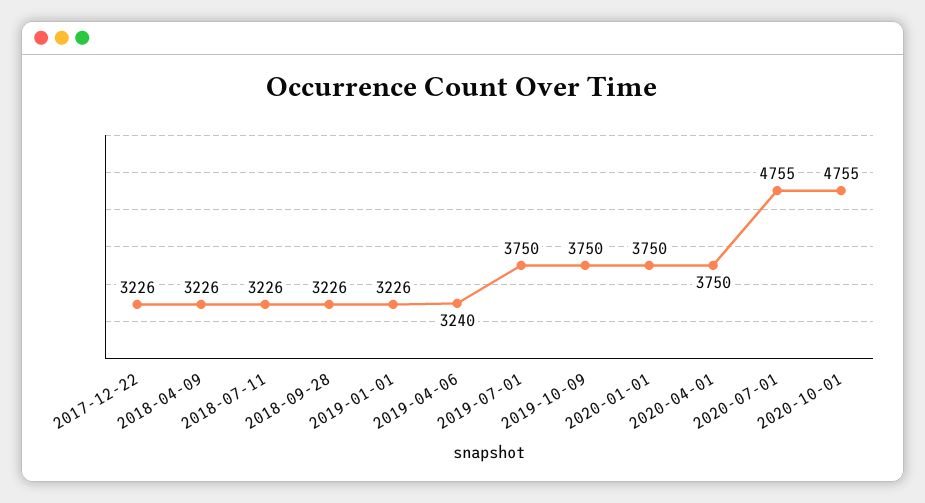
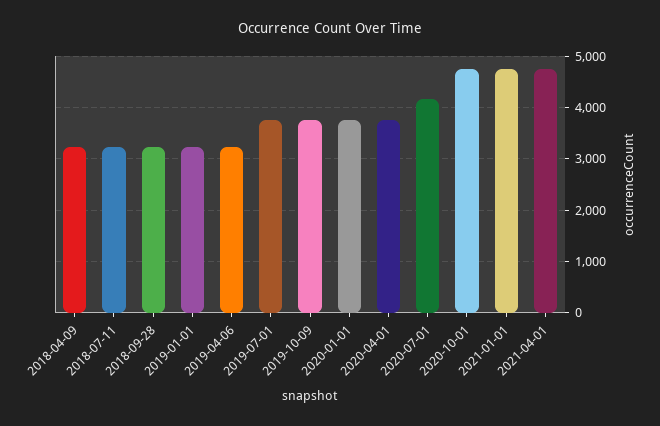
2017-12-22: 3226 -> none
2020-07-01: 4755 -> 4200
2021-01-01: none -> 4800
2021-04-01: none -> 4800

